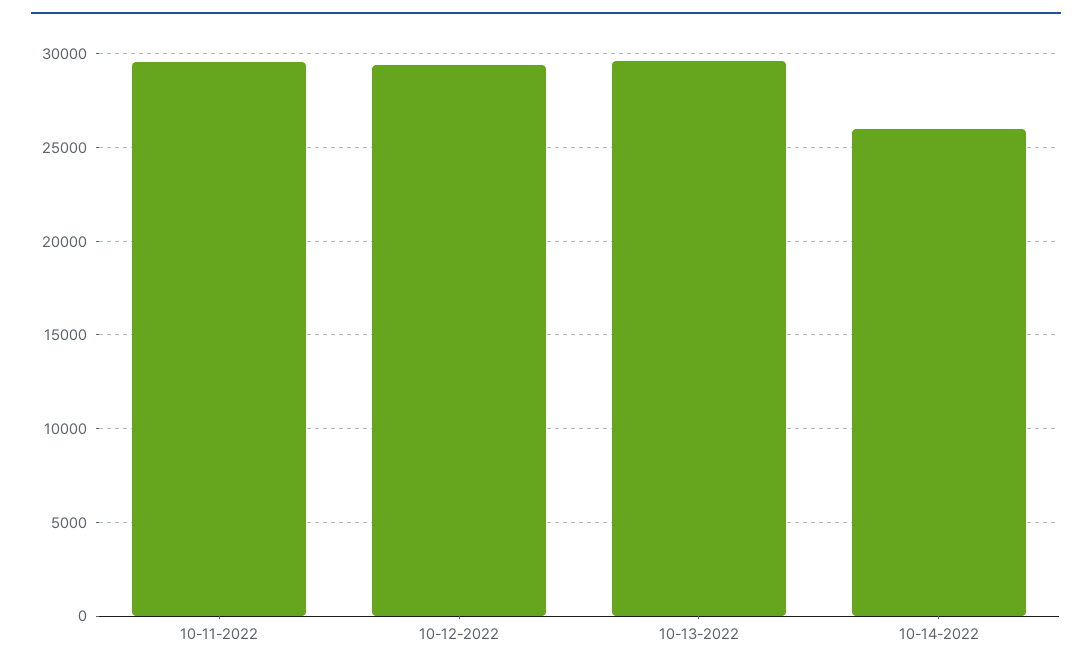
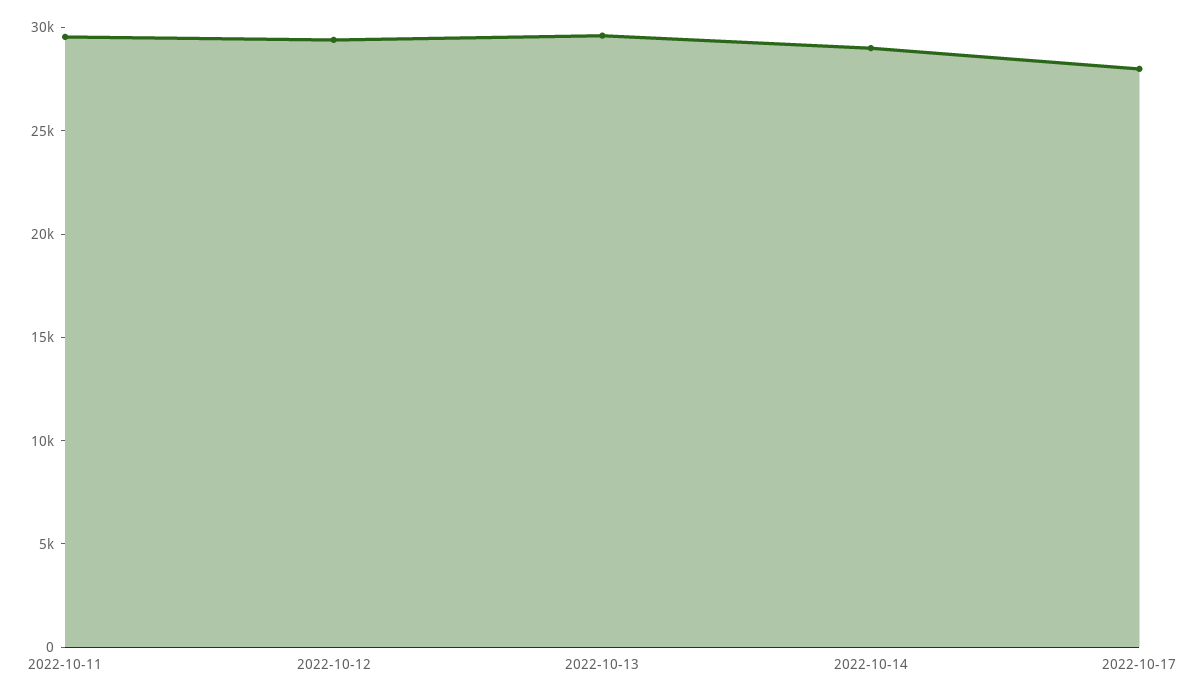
10-14-2022: 26000 -> 29000
2022-10-17: none -> 28000

